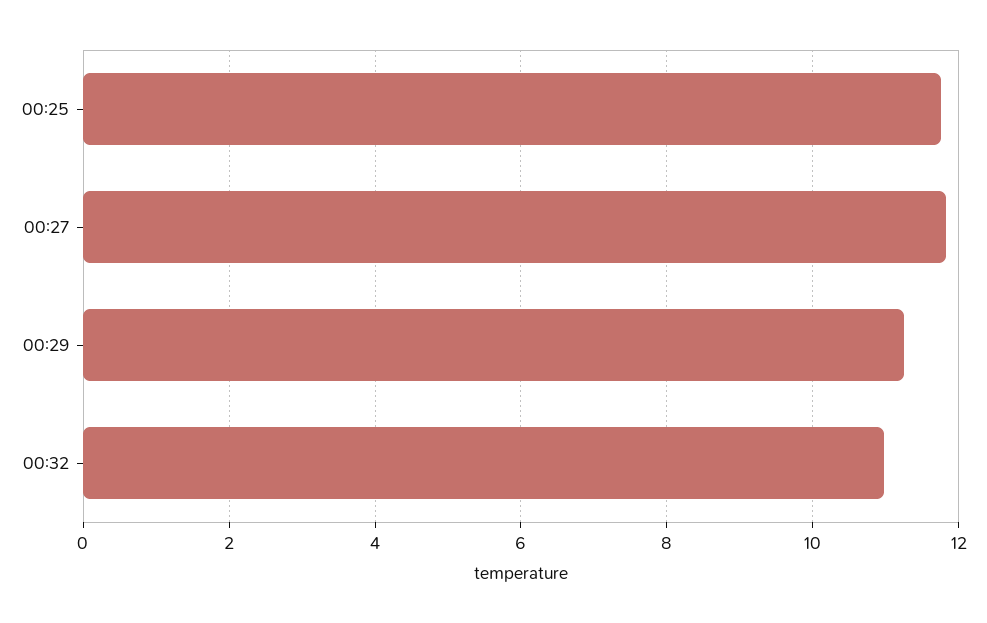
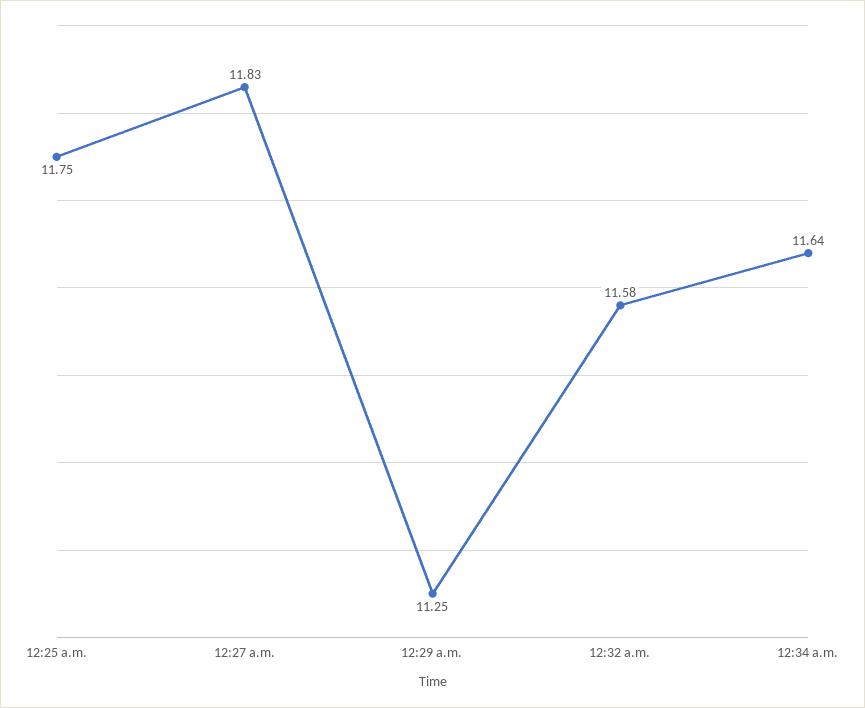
00:32: 11 -> 11.58
12:34 a.m.: none -> 11.64

